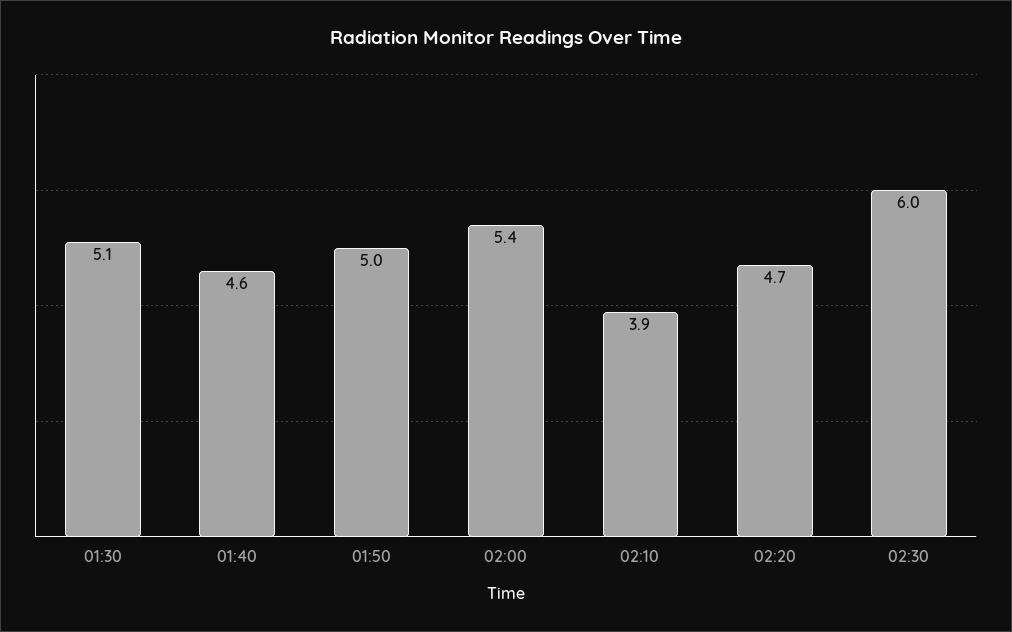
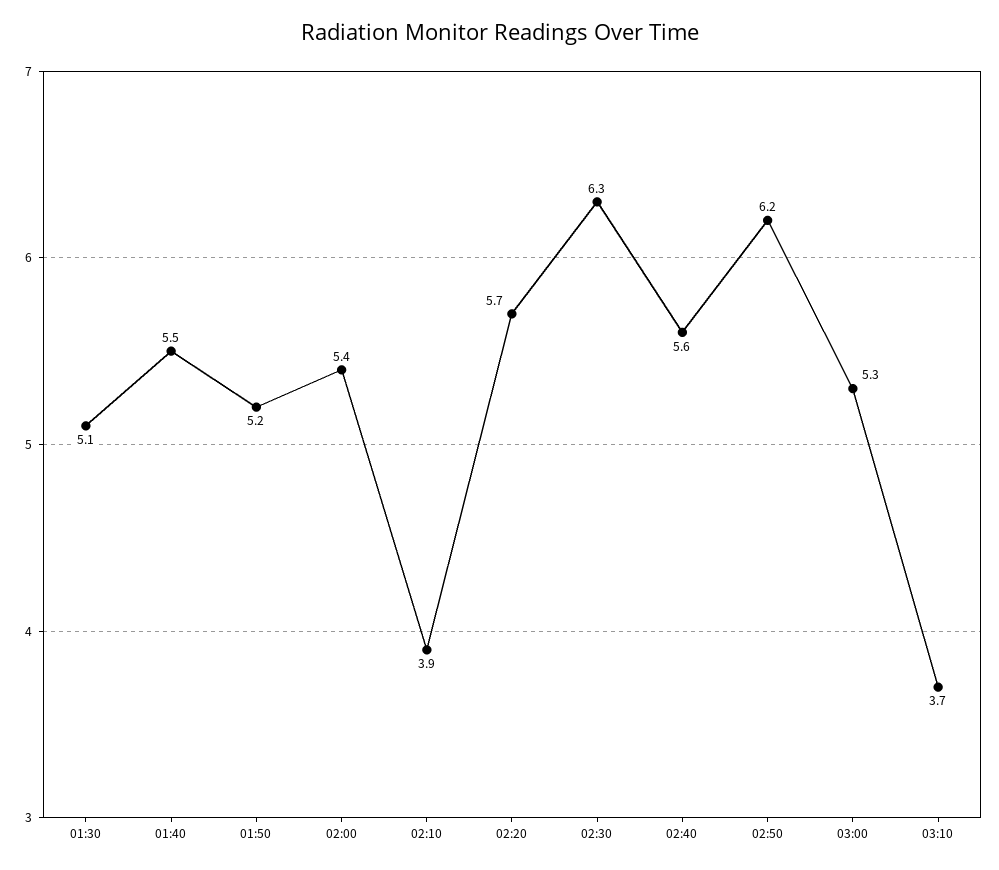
01:40: 4.6 -> 5.5
01:50: 5 -> 5.2
02:20: 4.7 -> 5.7
02:30: 6 -> 6.3
02:40: none -> 5.6
02:50: none -> 6.2
03:00: none -> 5.3
03:10: none -> 3.7

